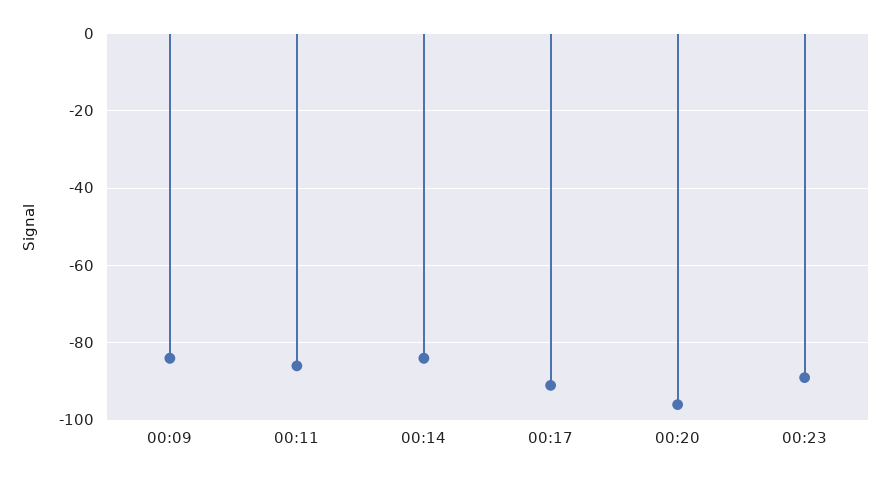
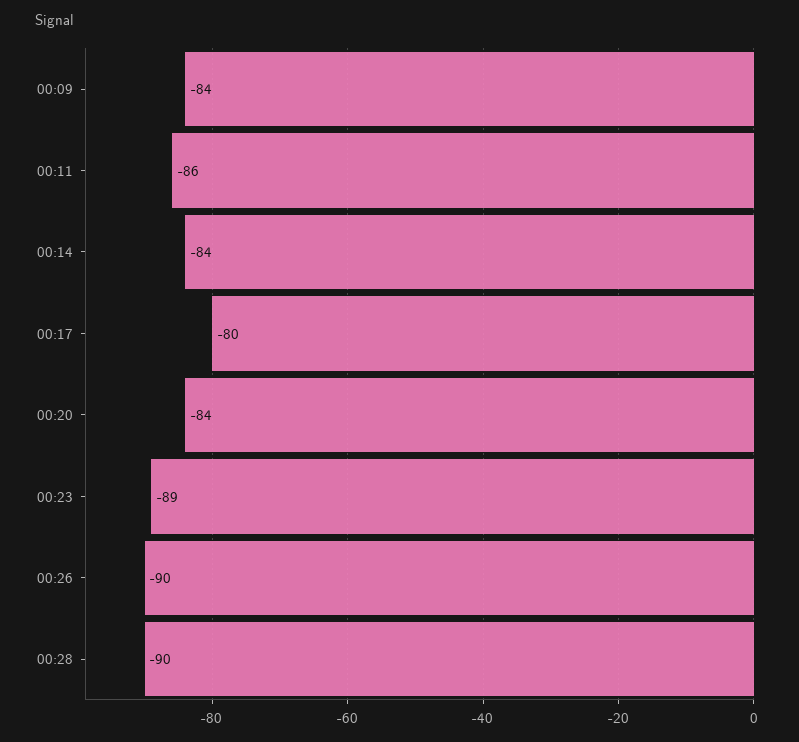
00:17: -90 -> -80
00:20: -95 -> -84
00:26: none -> -90
00:28: none -> -90

